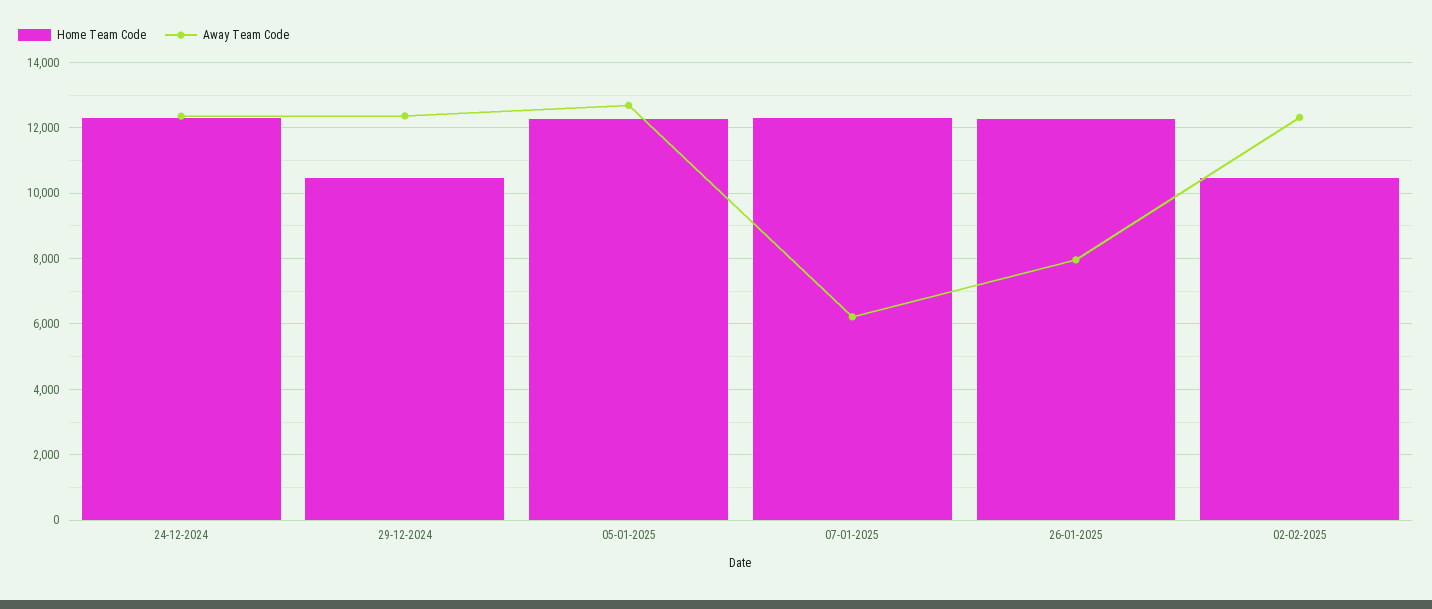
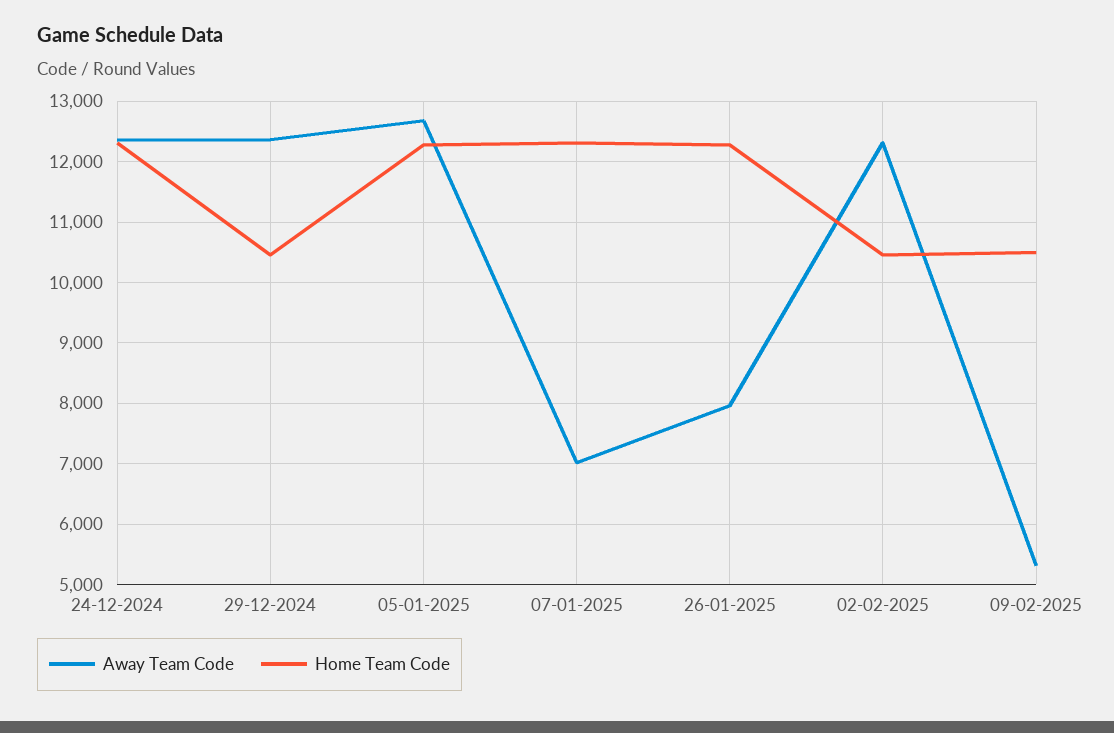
Away Team Code, 07-01-2025: 6200 -> 7000
Away Team Code, 09-02-2025: none -> 5300
Home Team Code, 09-02-2025: none -> 10500

